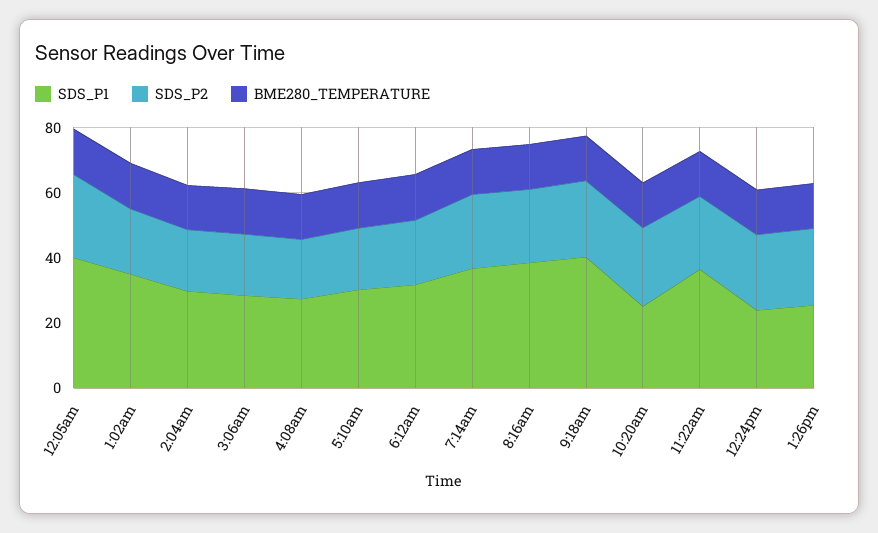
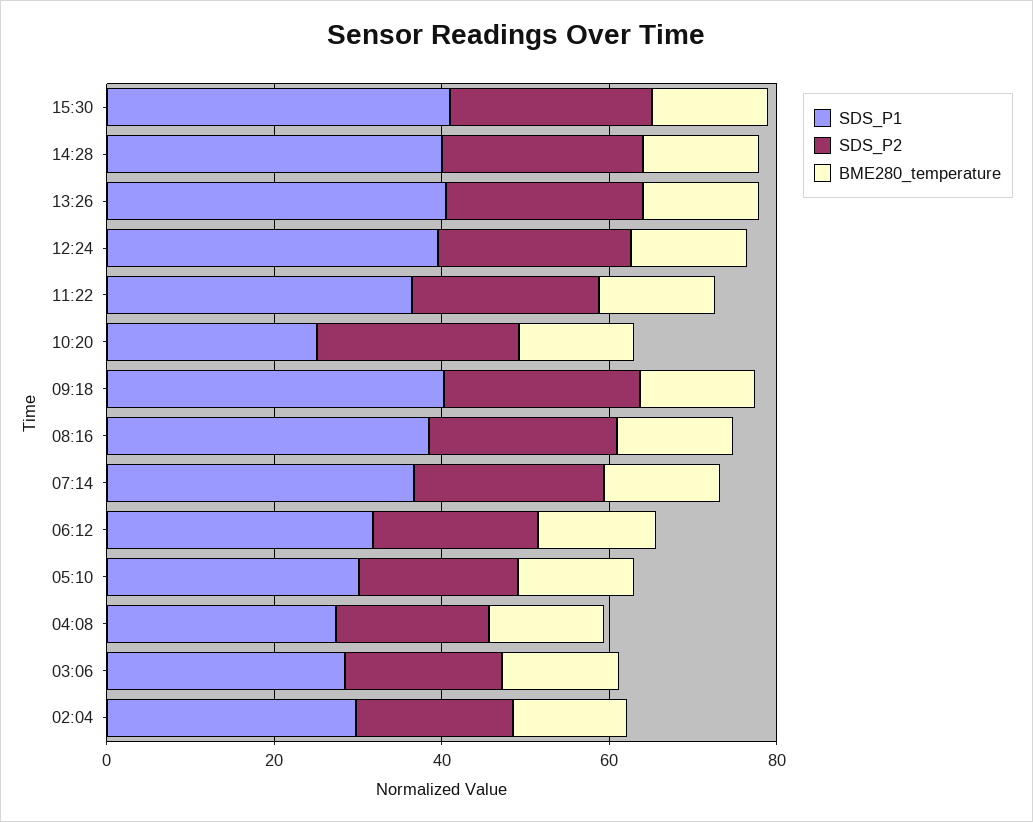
SDS_P1, 12:05am: 40 -> none
SDS_P2, 12:05am: 25 -> none
BME280_TEMPERATURE, 12:05am: 15 -> none
SDS_P1, 1:02am: 35 -> none
SDS_P2, 1:02am: 20 -> none
BME280_TEMPERATURE, 1:02am: 15 -> none
SDS_P1, 12:24pm: 25 -> 40
SDS_P1, 1:26pm: 25 -> 40
SDS_P1, 15:30: none -> 40
SDS_P2, 15:30: none -> 25
BME280_TEMPERATURE, 15:30: none -> 15
SDS_P1, 14:28: none -> 40
SDS_P2, 14:28: none -> 25
BME280_TEMPERATURE, 14:28: none -> 15

